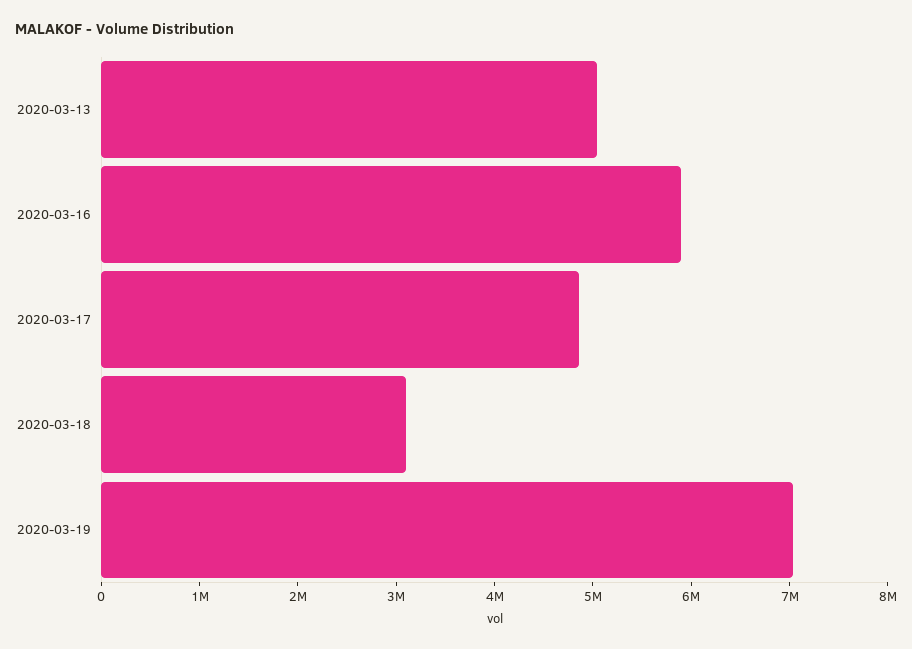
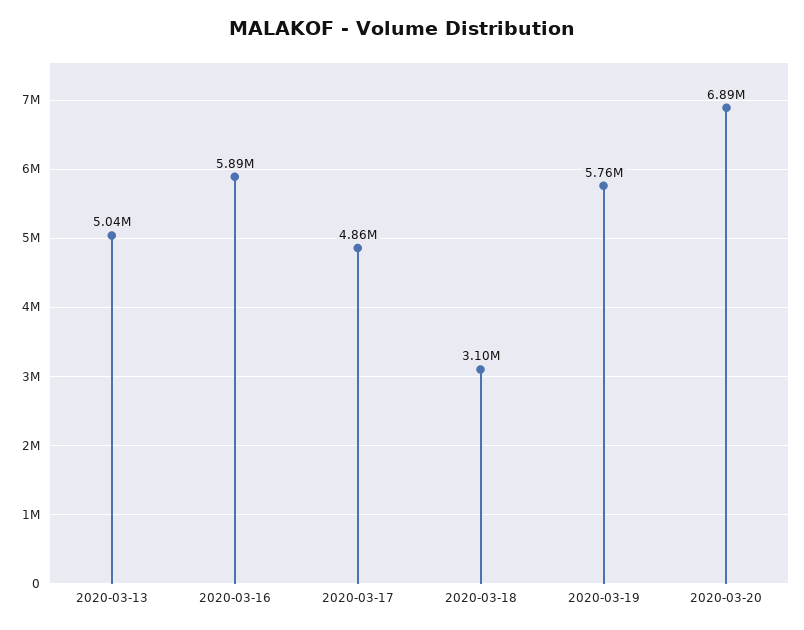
2020-03-19: 7000000 -> 5760000
2020-03-20: none -> 6890000

